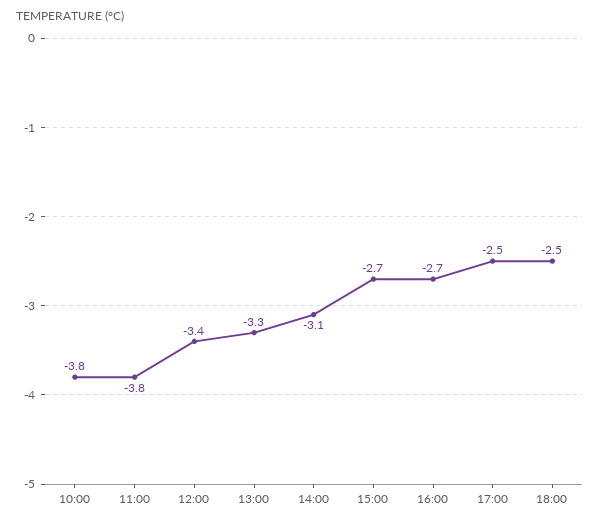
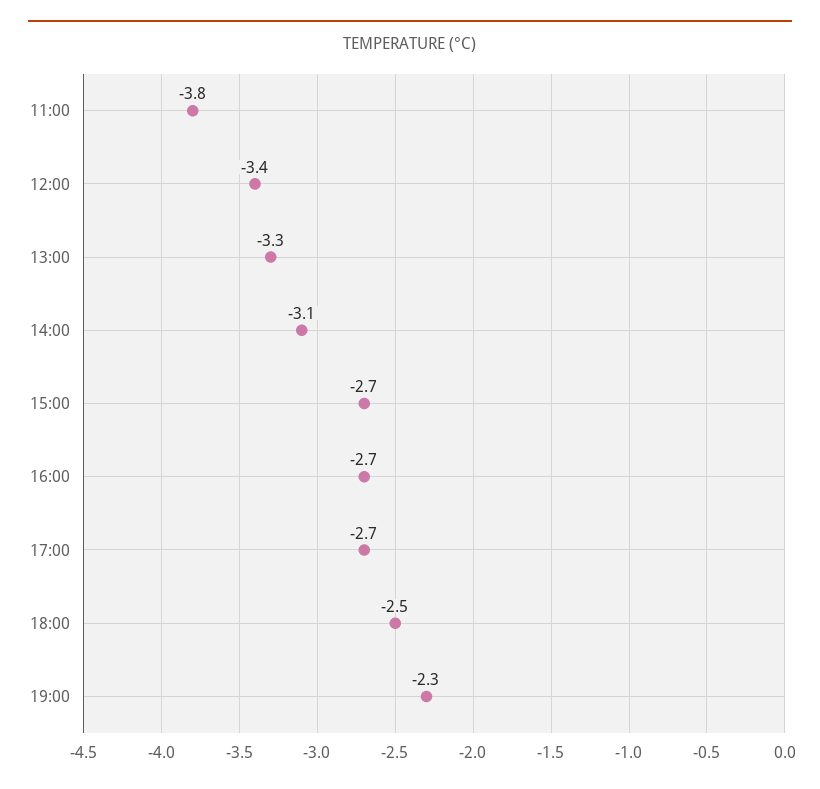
10:00: -3.8 -> none
17:00: -2.5 -> -2.7
19:00: none -> -2.3

